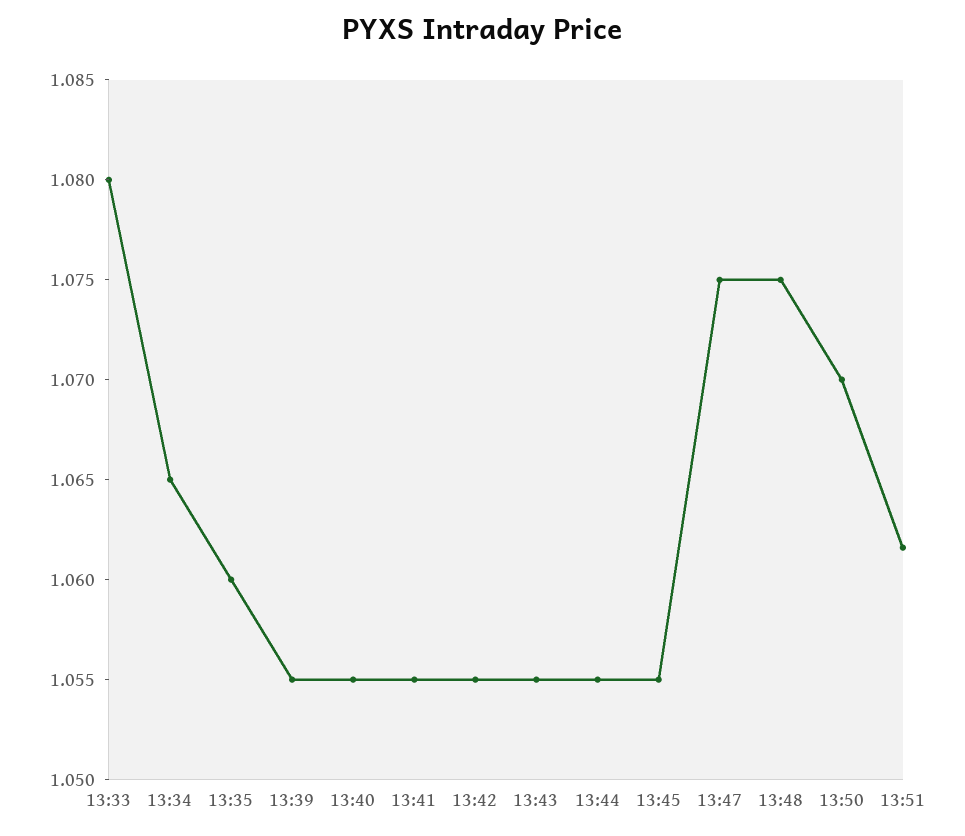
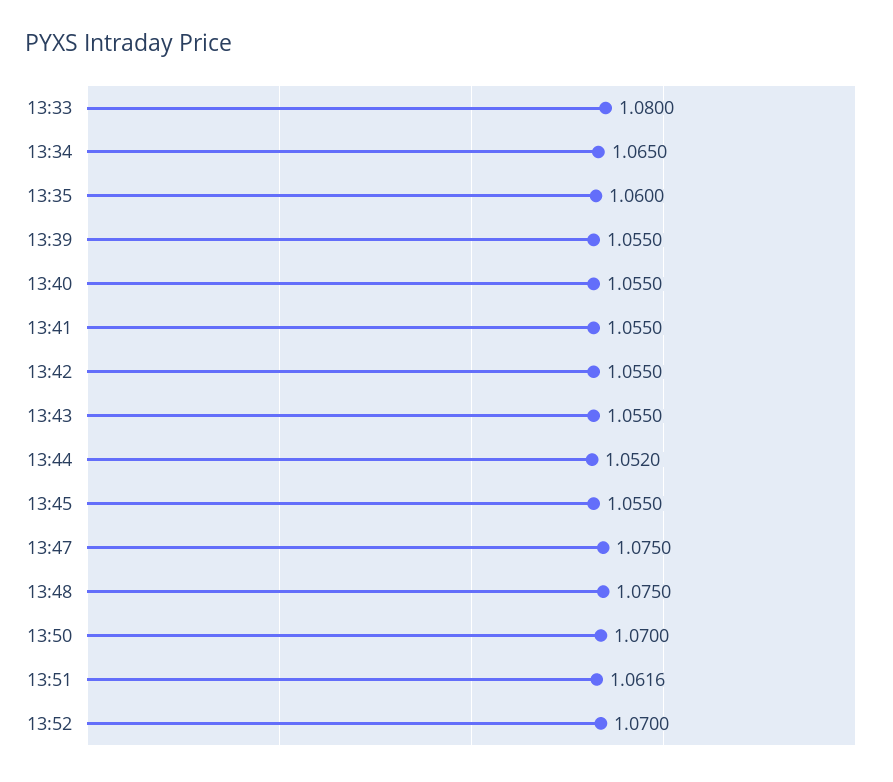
13:44: 1.055 -> 1.052
13:52: none -> 1.07

